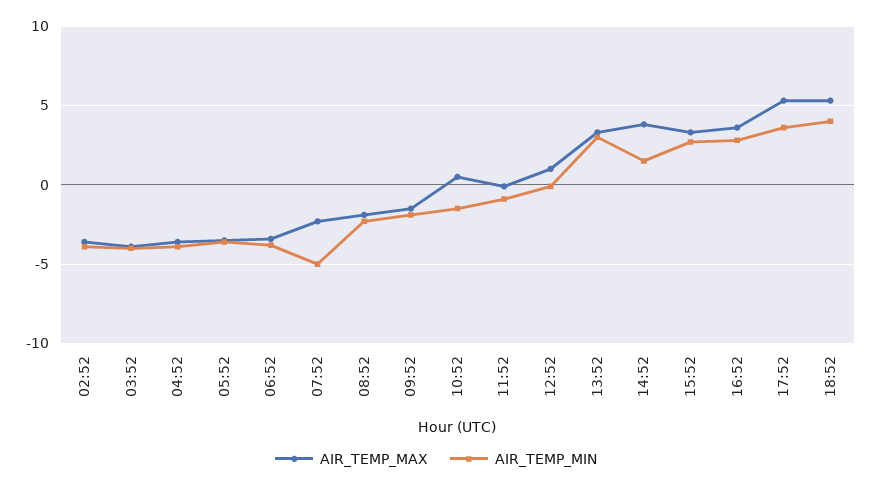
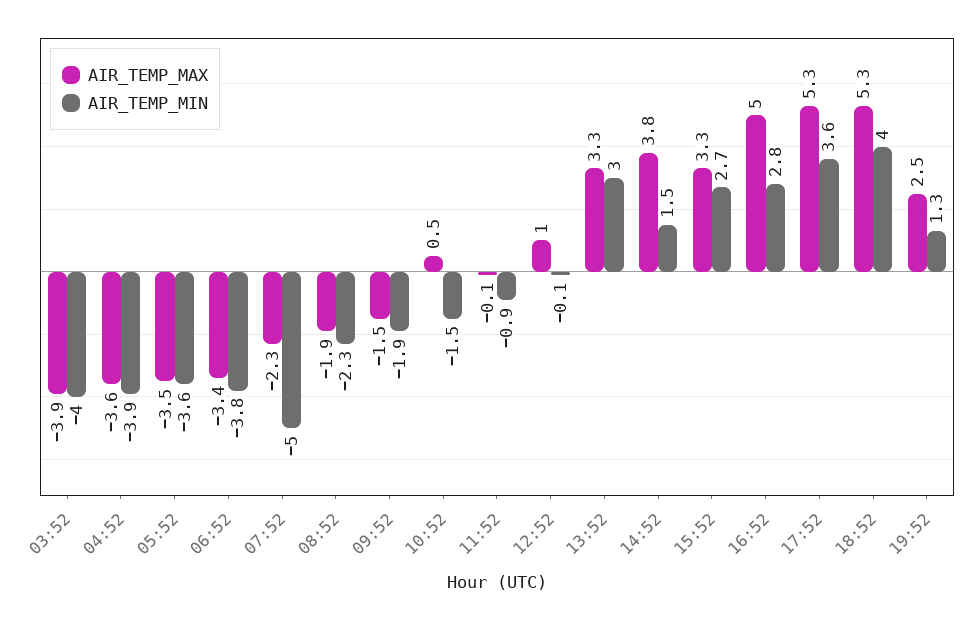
AIR_TEMP_MAX, 02:52: -3.5 -> none
AIR_TEMP_MIN, 02:52: -4 -> none
AIR_TEMP_MAX, 16:52: 3.5 -> 5
AIR_TEMP_MAX, 19:52: none -> 2.5
AIR_TEMP_MIN, 19:52: none -> 1.3

